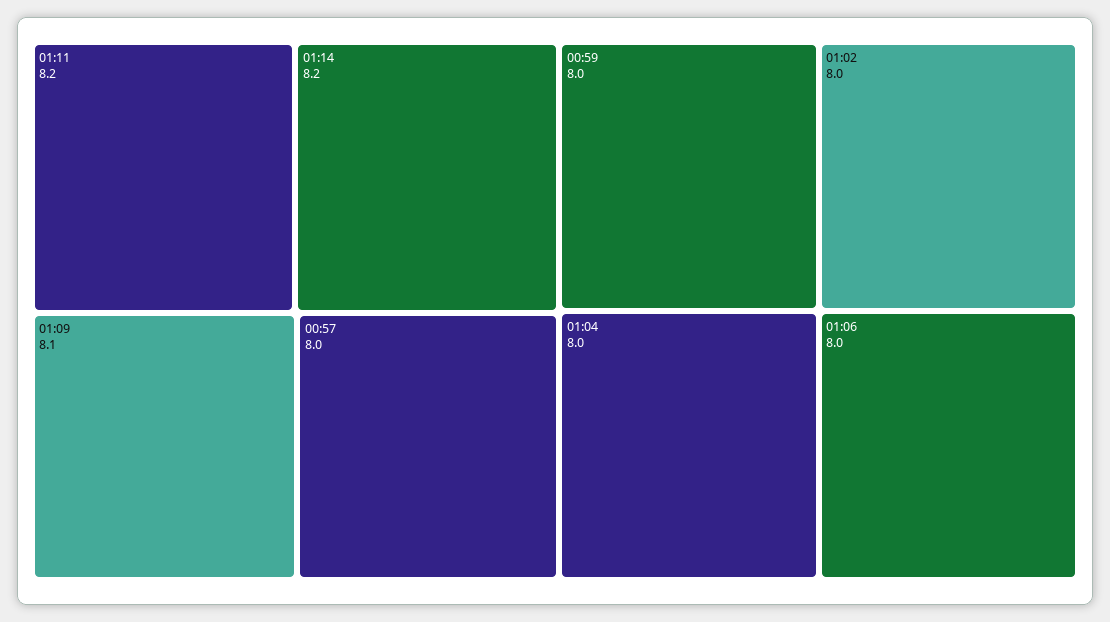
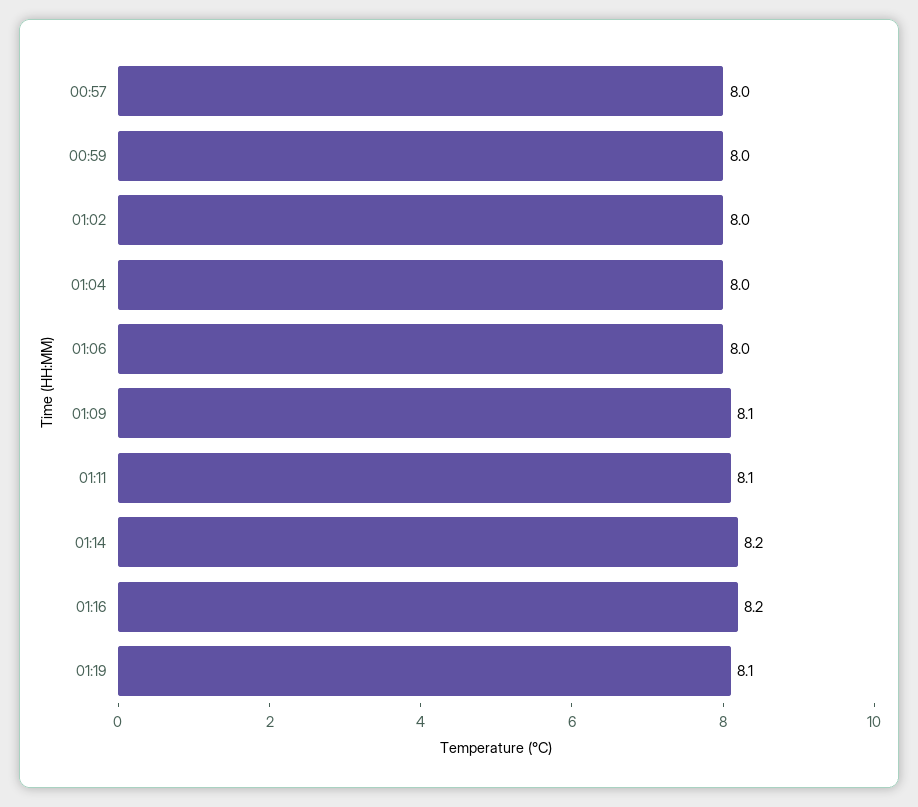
01:11: 8.2 -> 8.1
01:16: none -> 8.2
01:19: none -> 8.1

